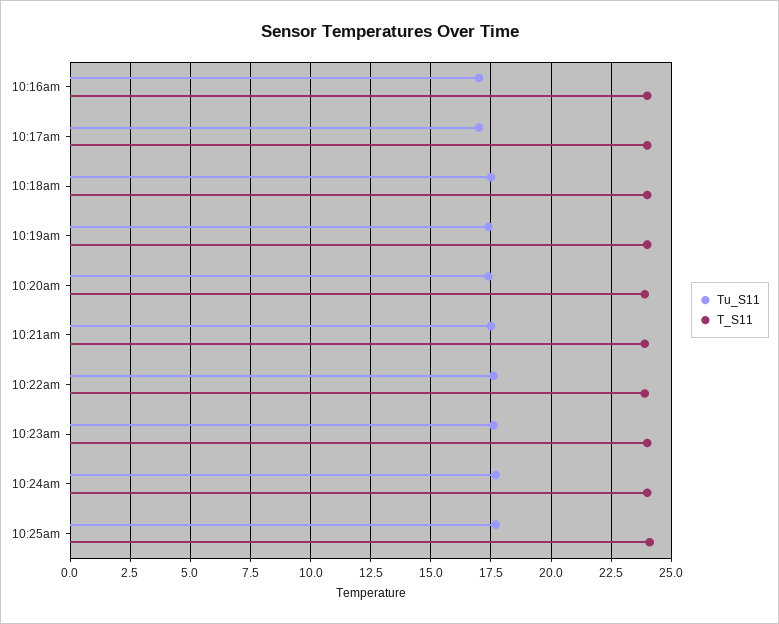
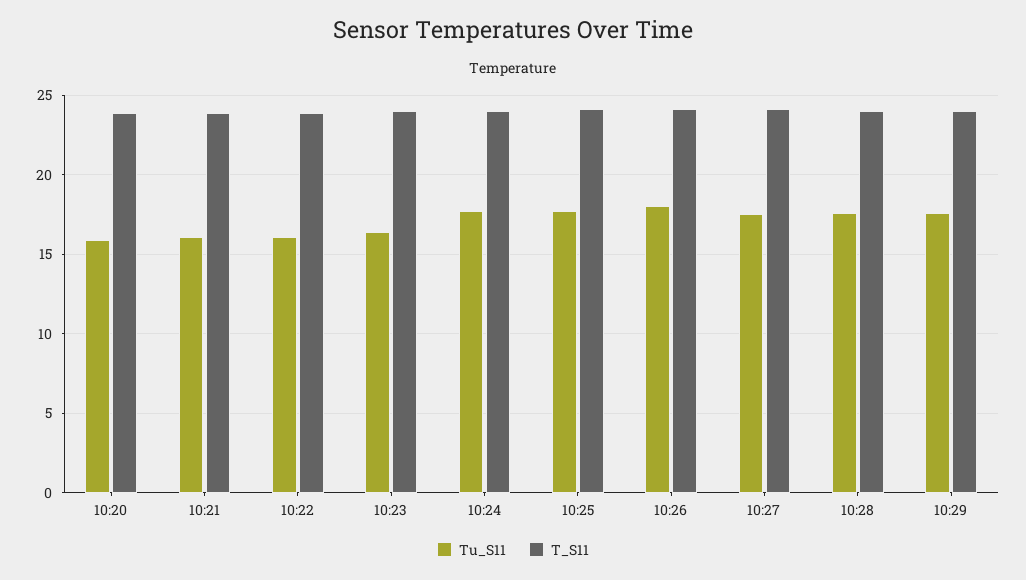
Tu_S11, 10:16am: 17 -> none
T_S11, 10:16am: 24 -> none
Tu_S11, 10:17am: 17 -> none
T_S11, 10:17am: 24 -> none
Tu_S11, 10:18am: 17.5 -> none
T_S11, 10:18am: 24 -> none
Tu_S11, 10:19am: 17.5 -> none
T_S11, 10:19am: 24 -> none
Tu_S11, 10:20am: 17.5 -> 16
Tu_S11, 10:21am: 17.5 -> 16
Tu_S11, 10:22am: 17.5 -> 16
Tu_S11, 10:23am: 17.5 -> 16.5
Tu_S11, 10:26: none -> 18
T_S11, 10:26: none -> 24
Tu_S11, 10:27: none -> 17.5
T_S11, 10:27: none -> 24
Tu_S11, 10:28: none -> 17.5
T_S11, 10:28: none -> 24
Tu_S11, 10:29: none -> 17.5
T_S11, 10:29: none -> 24

